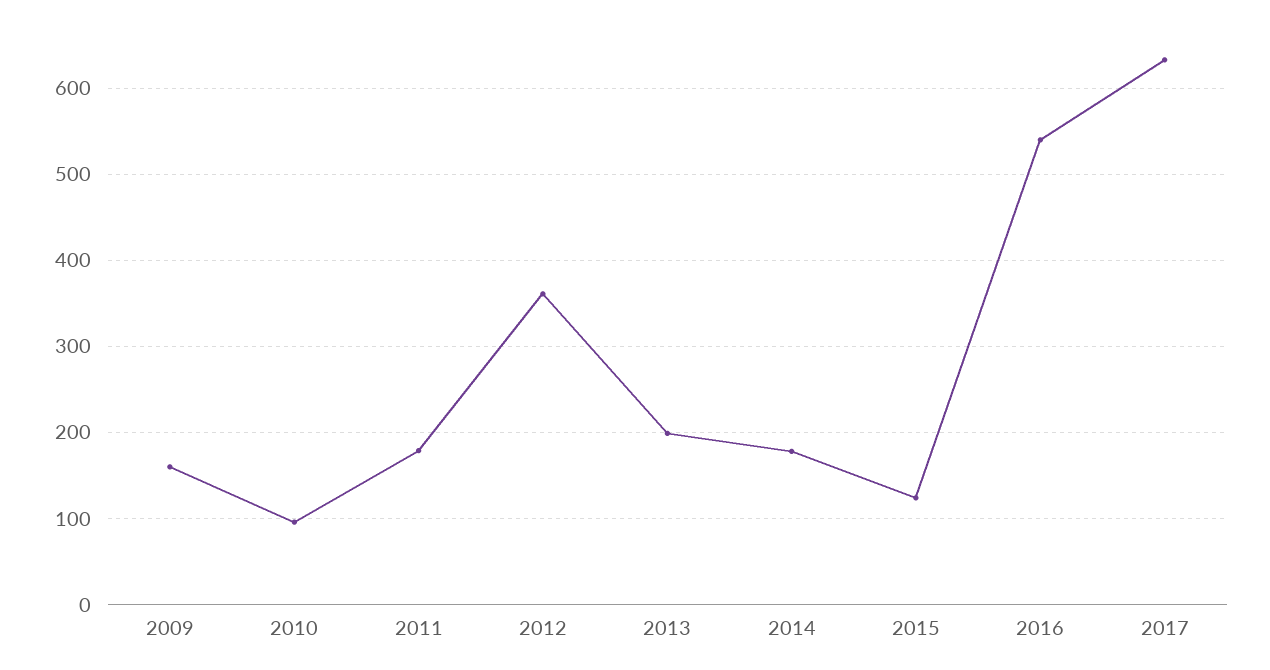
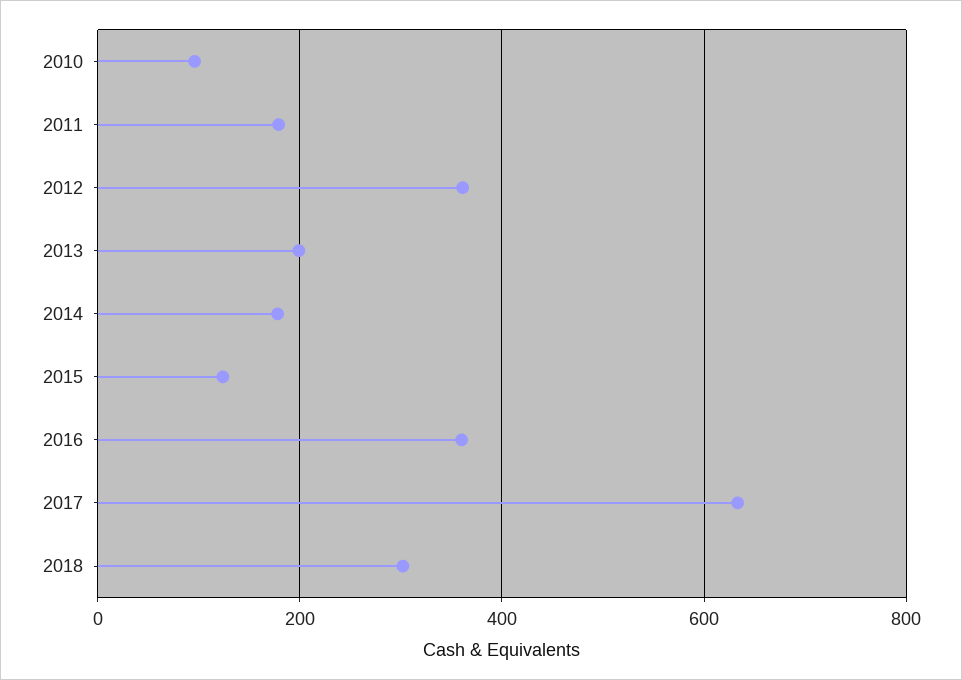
2009: 160 -> none
2016: 540 -> 360
2018: none -> 300

